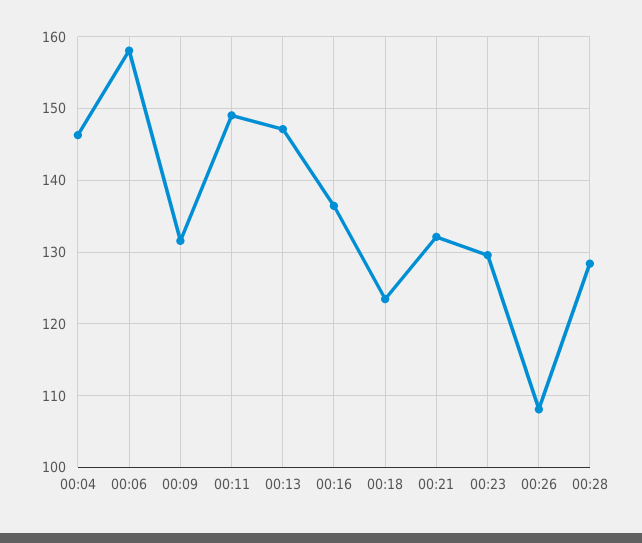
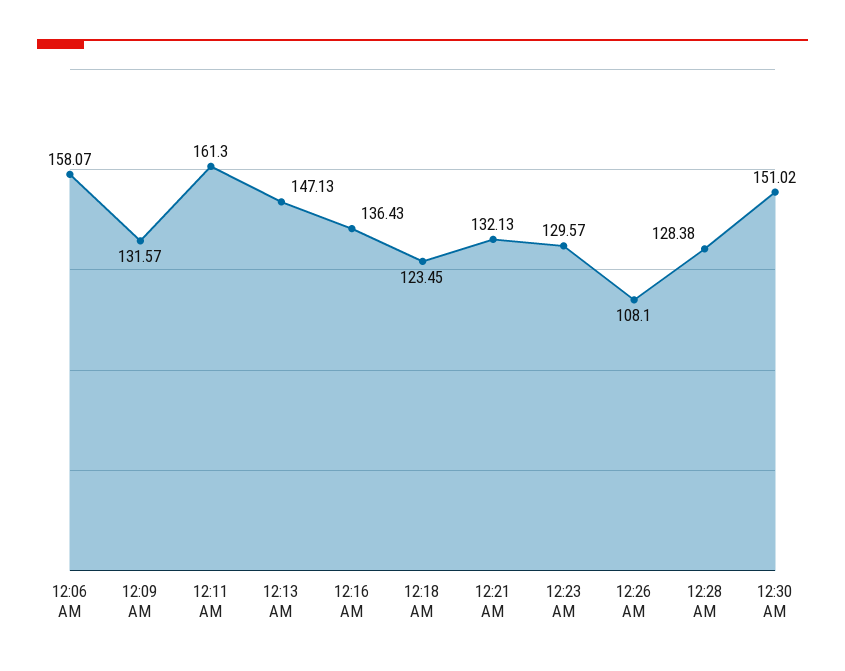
00:04: 146 -> none
00:11: 149 -> 161.3
12:30 AM: none -> 151.02

